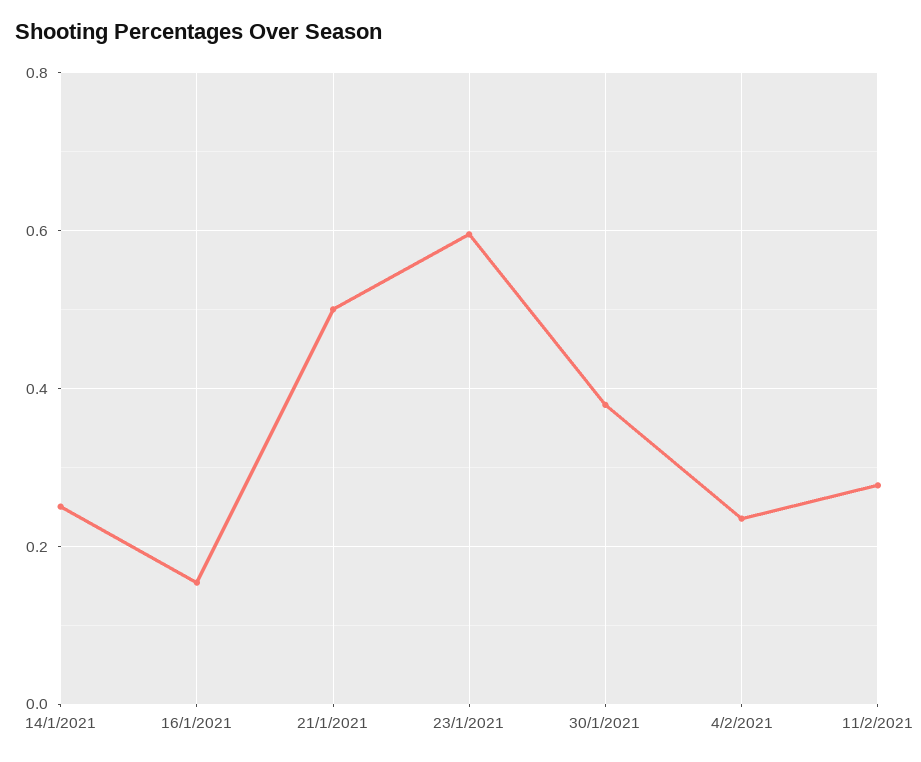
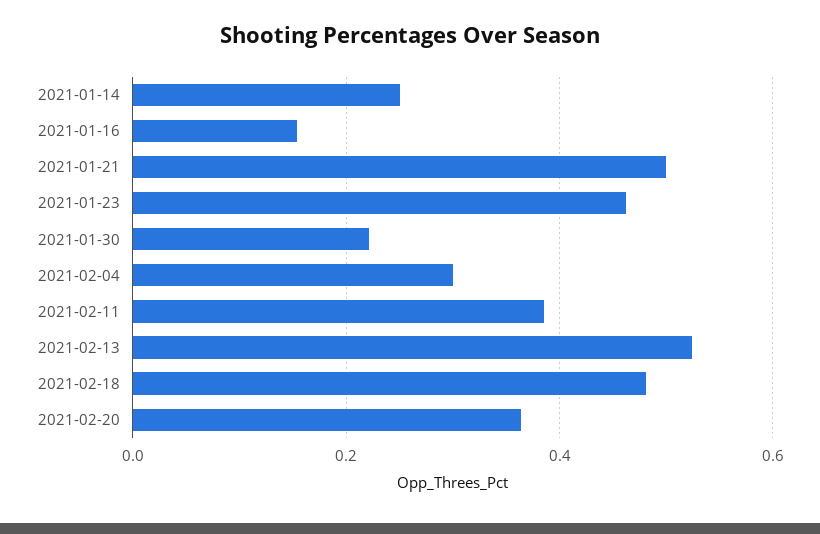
23/1/2021: 0.6 -> 0.46
30/1/2021: 0.38 -> 0.22
4/2/2021: 0.24 -> 0.3
11/2/2021: 0.28 -> 0.38
2021-02-13: none -> 0.52
2021-02-18: none -> 0.48
2021-02-20: none -> 0.36

